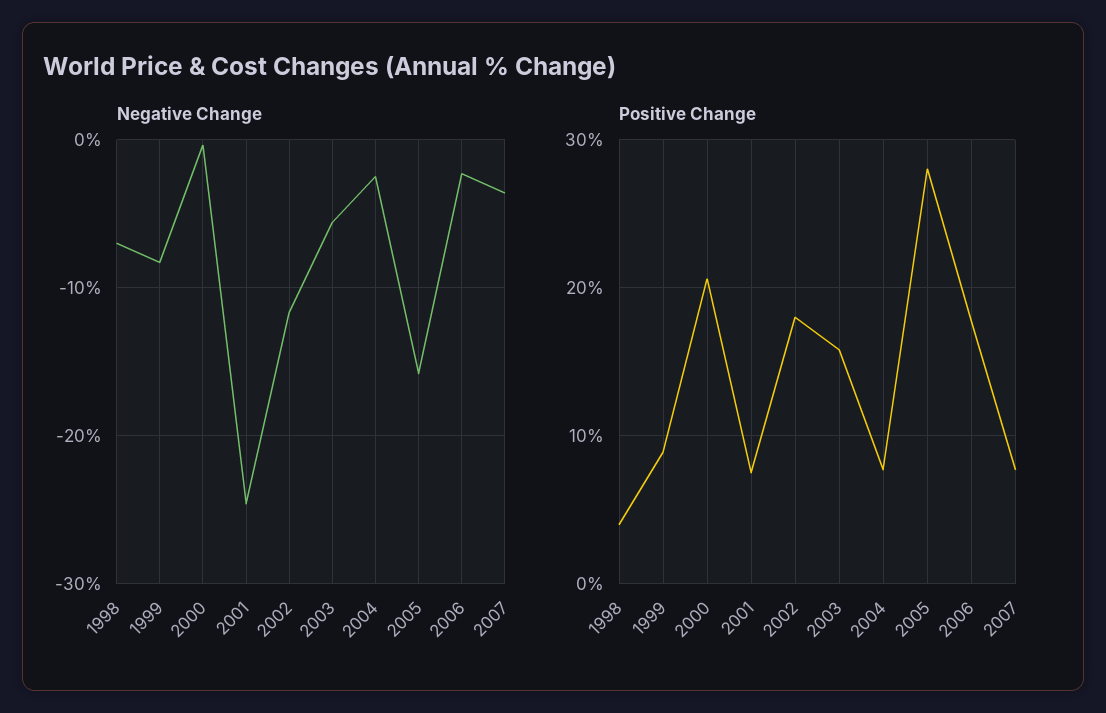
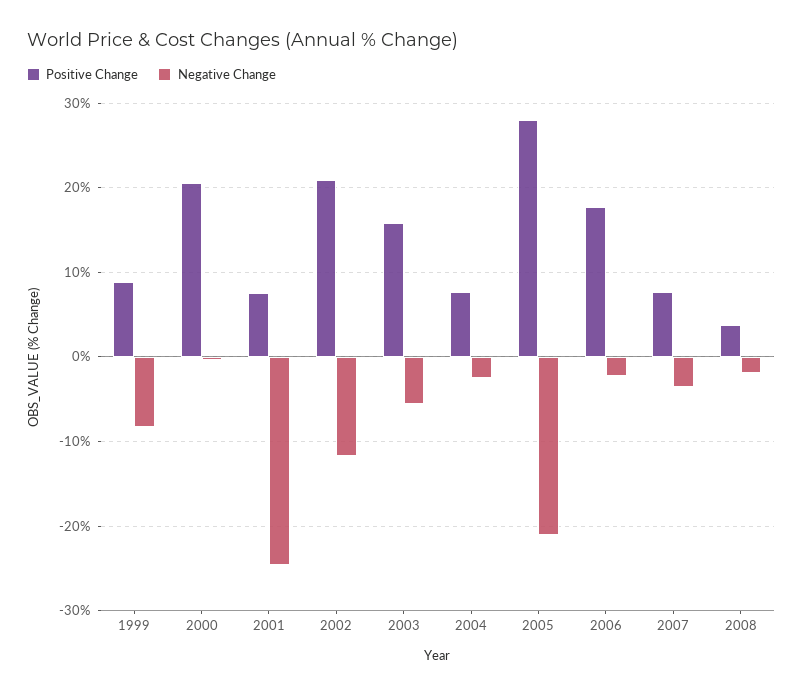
Negative Change, 1998: -7 -> none
Negative Change, 2005: -16 -> -21
Positive Change, 1998: 4 -> none
Positive Change, 2002: 18 -> 21
Positive Change, 2008: none -> 4
Negative Change, 2008: none -> -2

